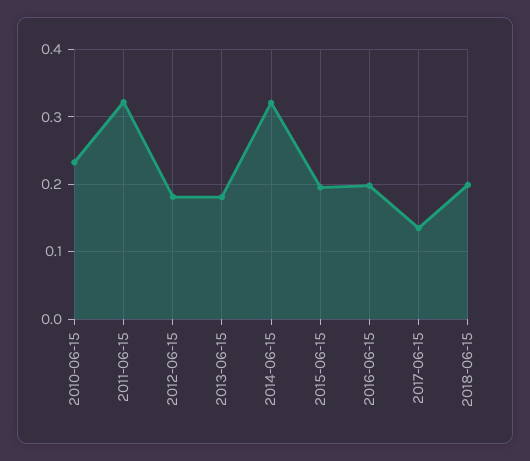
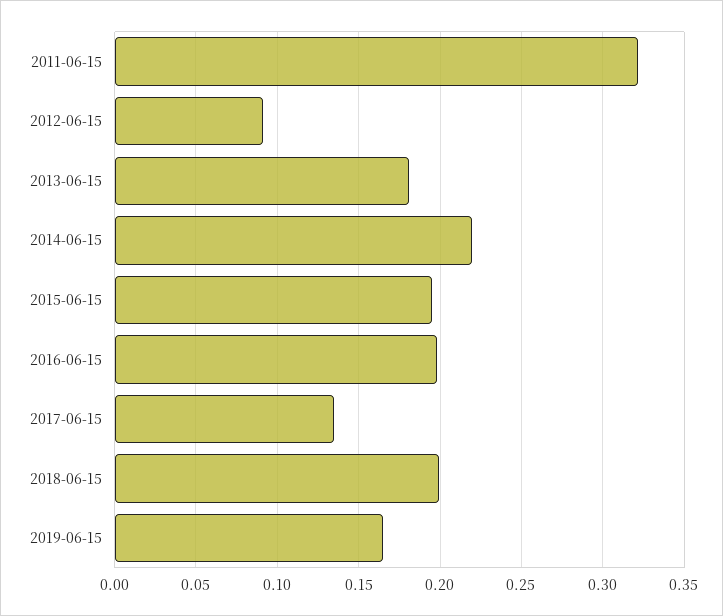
2010-06-15: 0.23 -> none
2012-06-15: 0.18 -> 0.09
2014-06-15: 0.32 -> 0.22
2019-06-15: none -> 0.165

